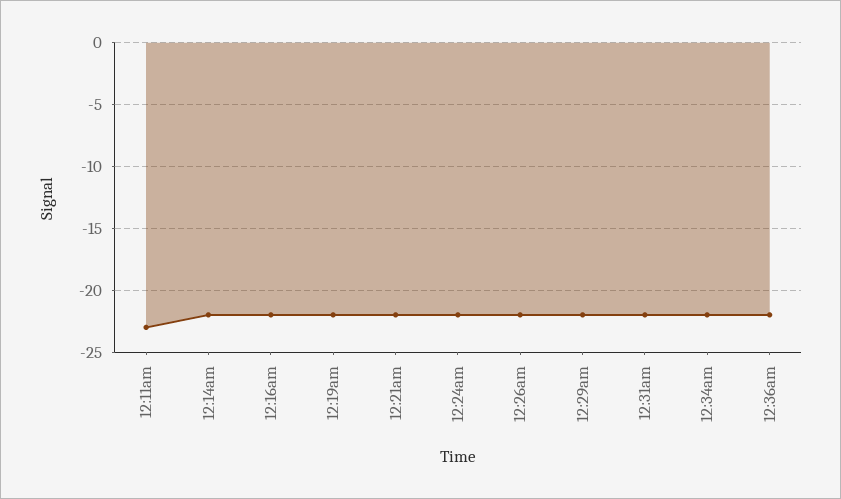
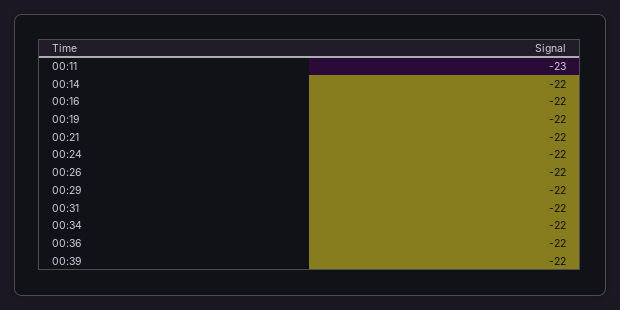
00:39: none -> -22

